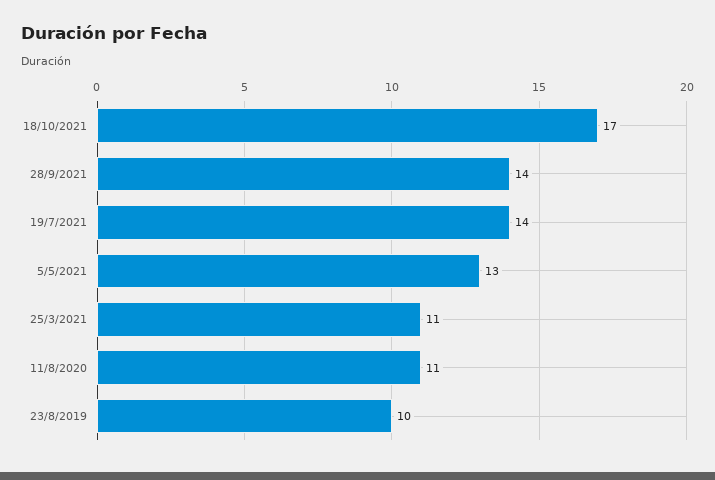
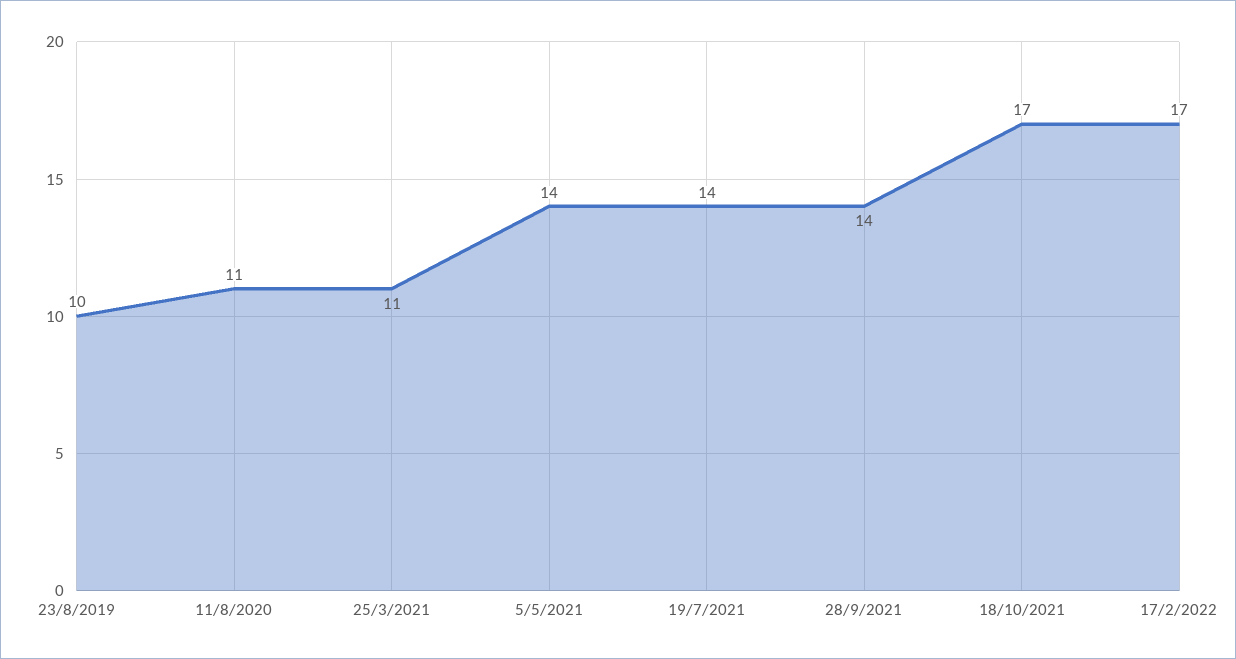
5/5/2021: 13 -> 14
17/2/2022: none -> 17

